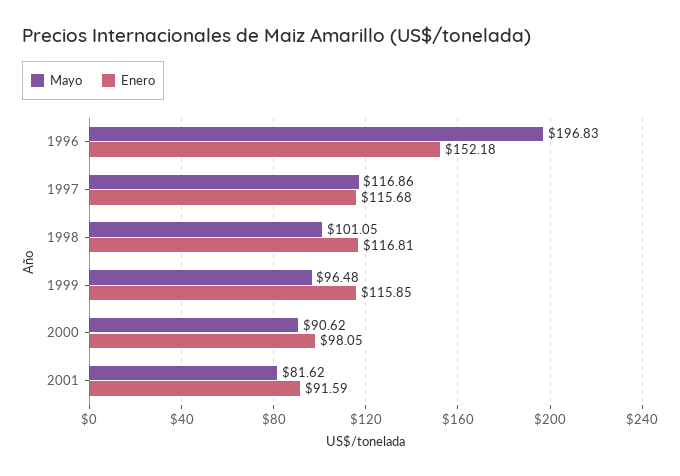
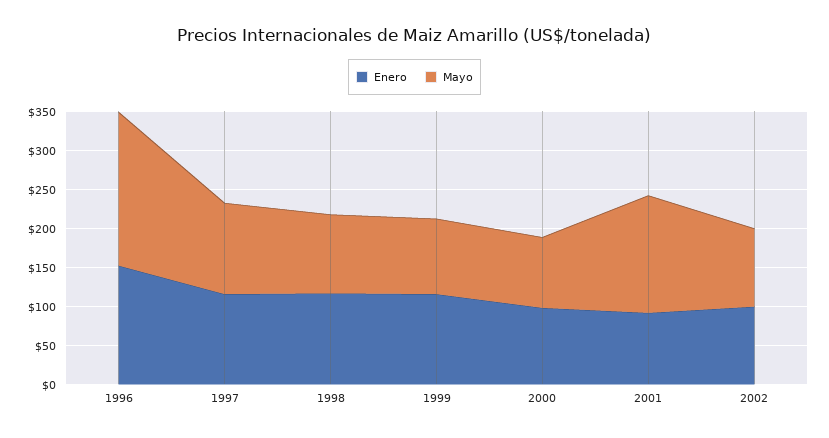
Mayo, 2001: 81.62 -> 150
Enero, 2002: none -> 100
Mayo, 2002: none -> 100

